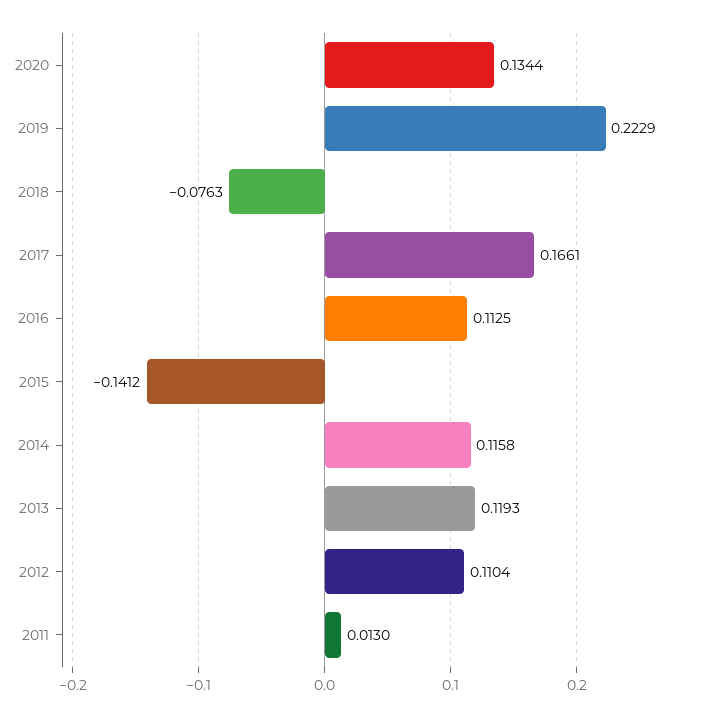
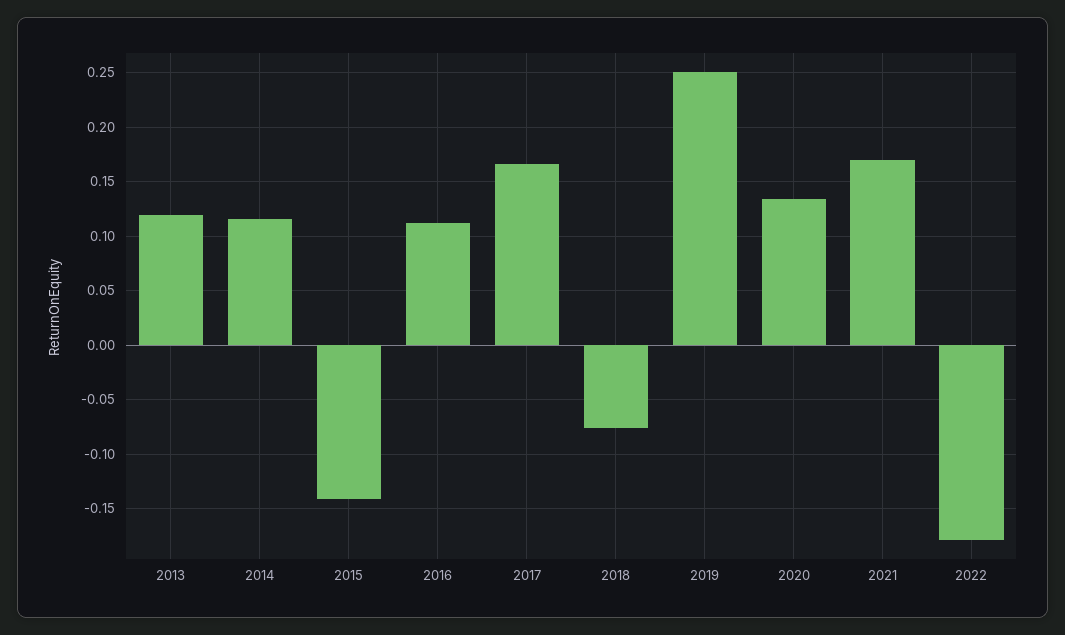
2019: 0.2229 -> 0.25
2012: 0.1104 -> none
2011: 0.013 -> none
2021: none -> 0.17
2022: none -> -0.18

